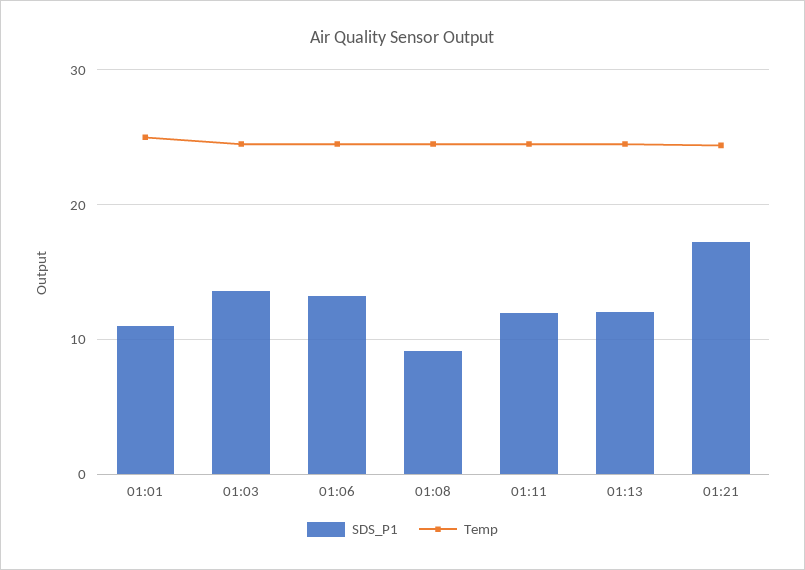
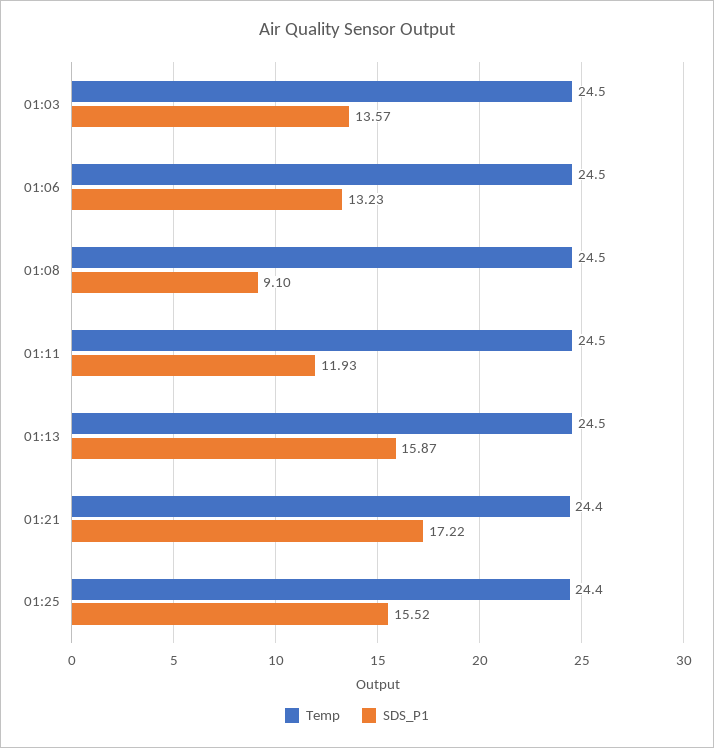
SDS_P1, 01:01: 11 -> none
Temp, 01:01: 25 -> none
SDS_P1, 01:13: 12 -> 15.87
Temp, 01:25: none -> 24.4
SDS_P1, 01:25: none -> 15.52

